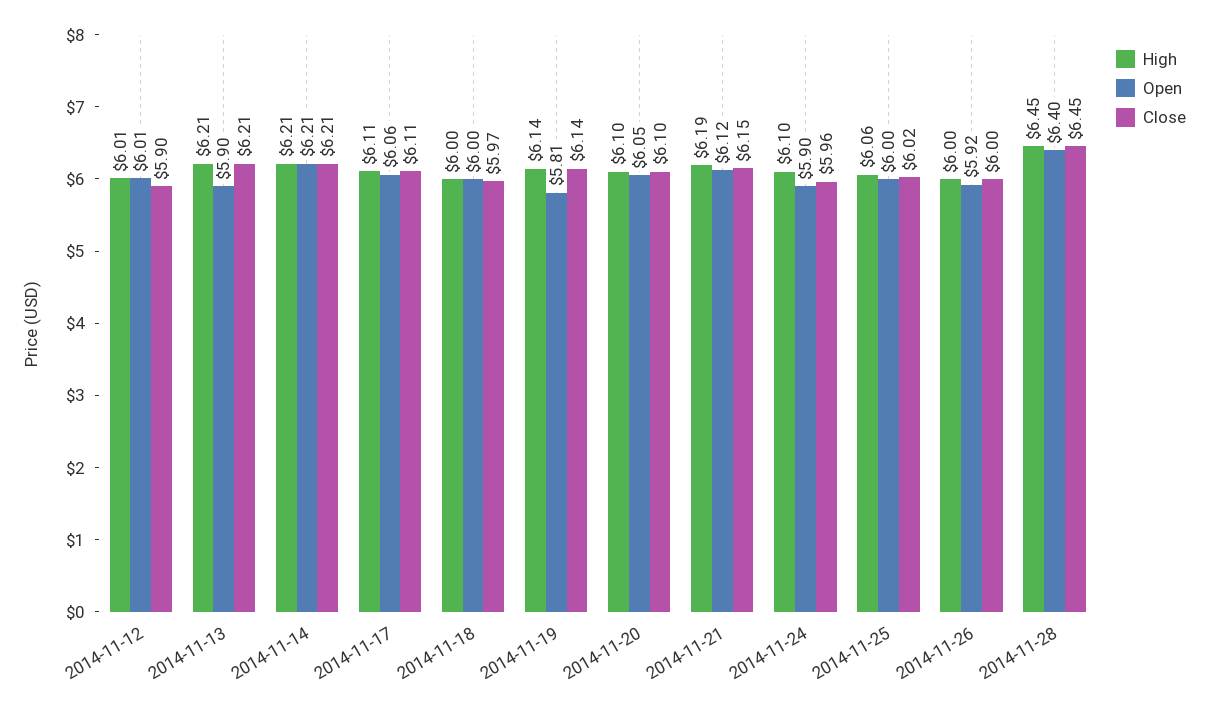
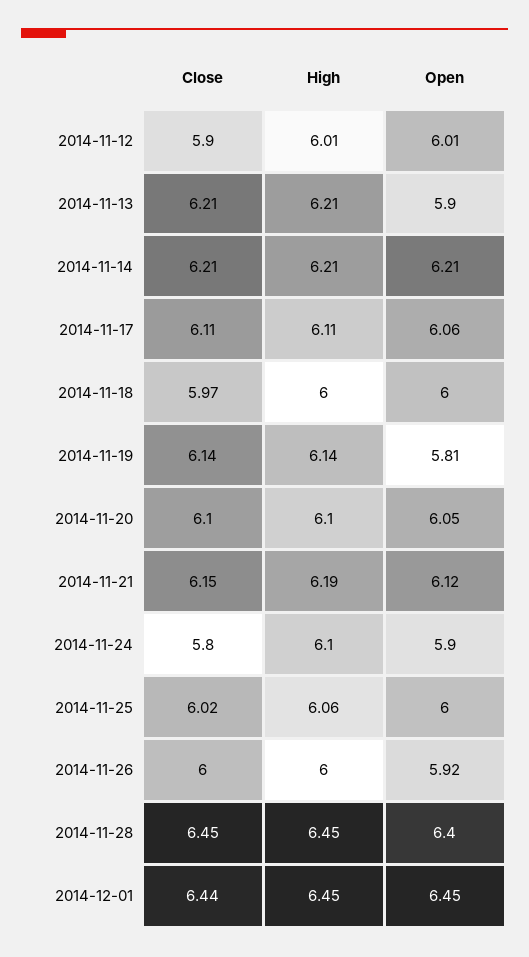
Close, 2014-11-24: 5.96 -> 5.8
Close, 2014-12-01: none -> 6.44
High, 2014-12-01: none -> 6.45
Open, 2014-12-01: none -> 6.45

